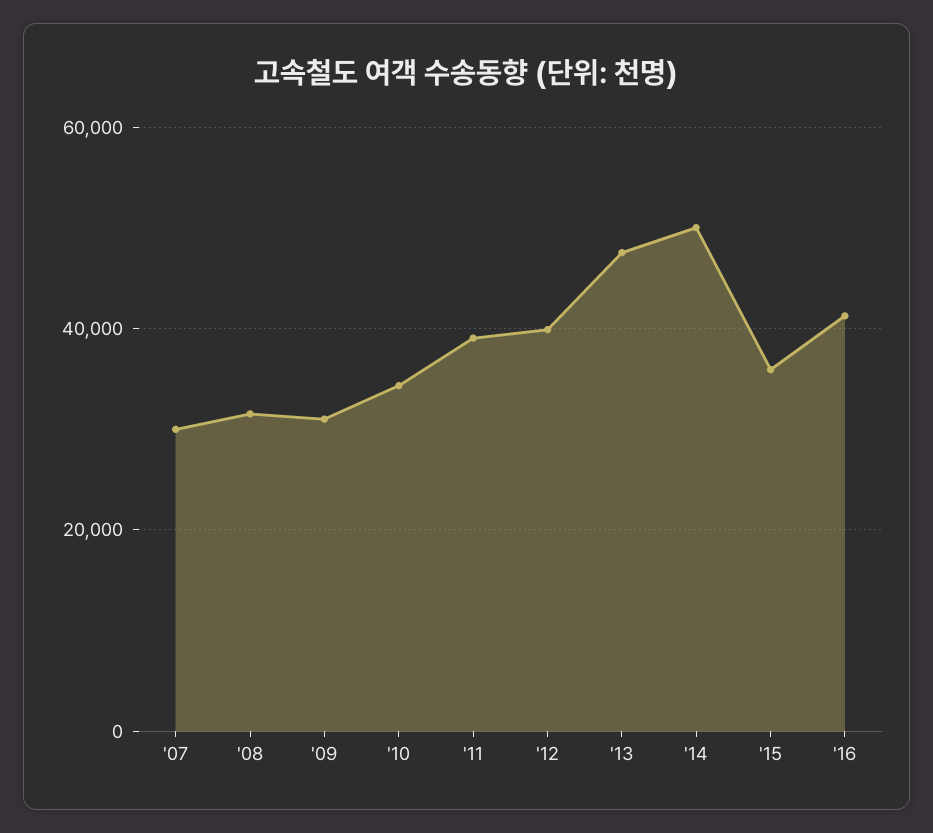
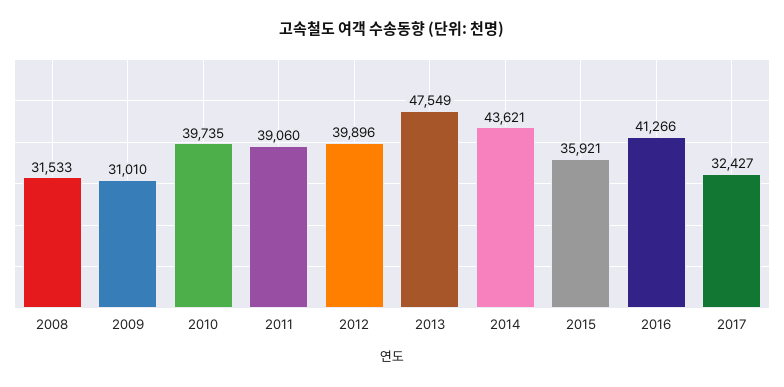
'07: 30000 -> none
'10: 34000 -> 39735
'14: 50000 -> 43621
2017: none -> 32427

